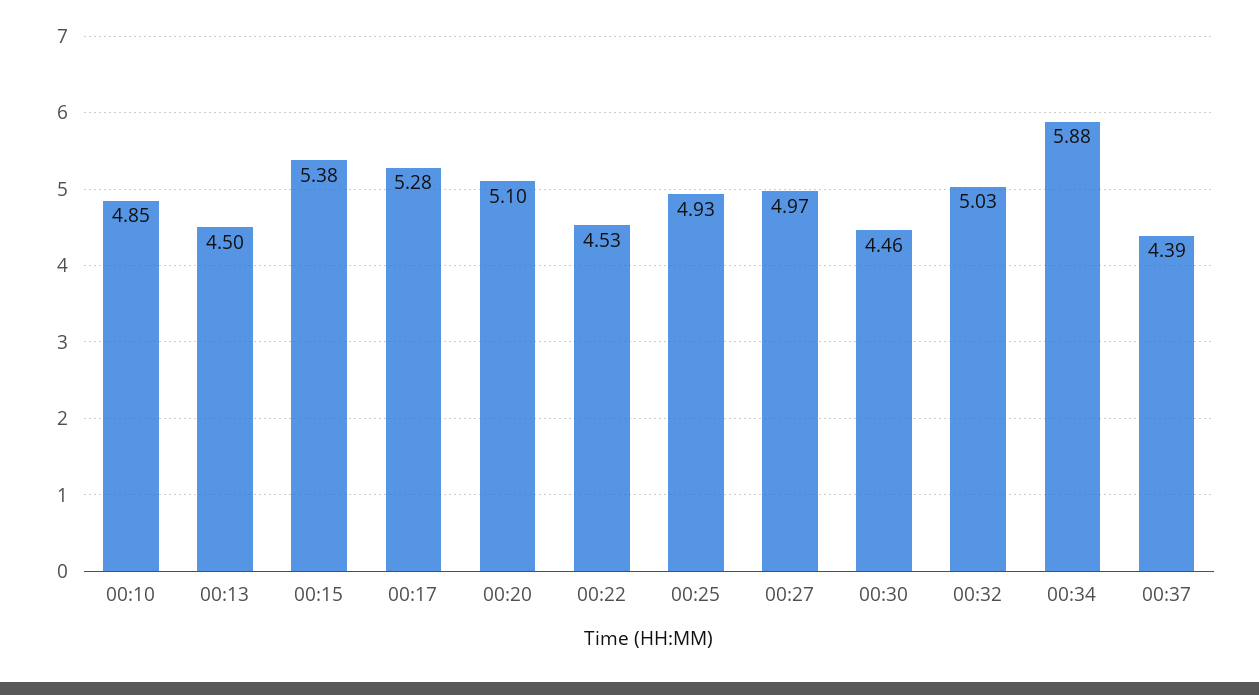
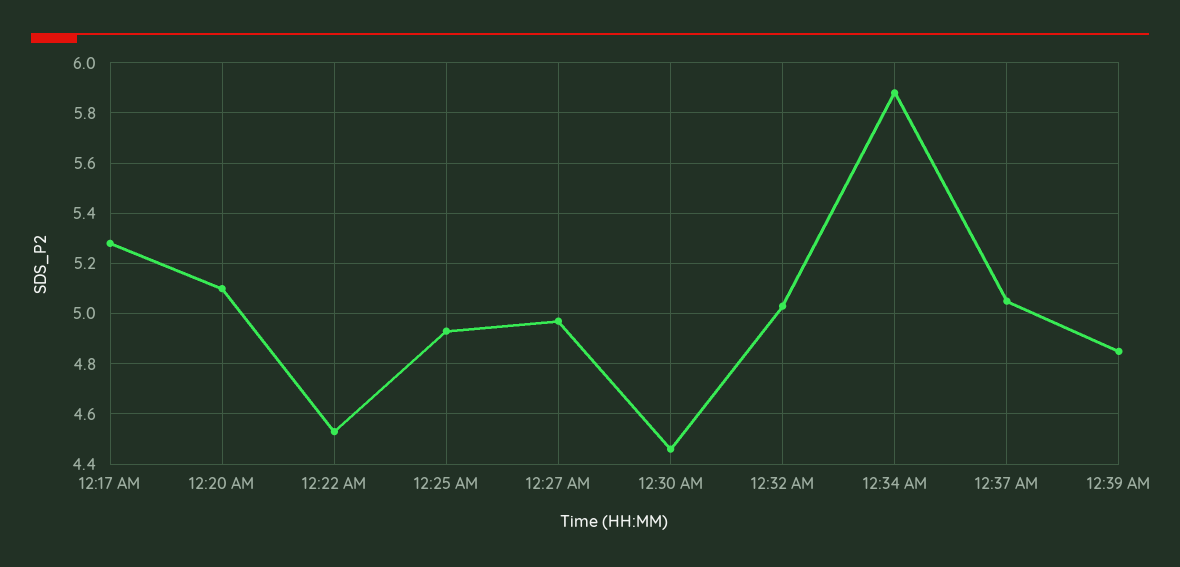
00:10: 4.85 -> none
00:13: 4.5 -> none
00:15: 5.38 -> none
00:37: 4.39 -> 5.05
12:39 AM: none -> 4.85

